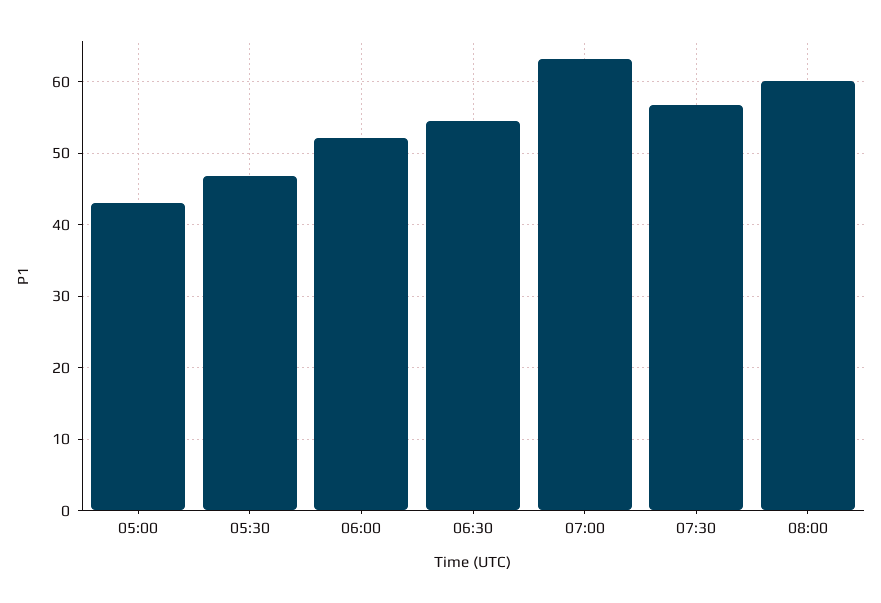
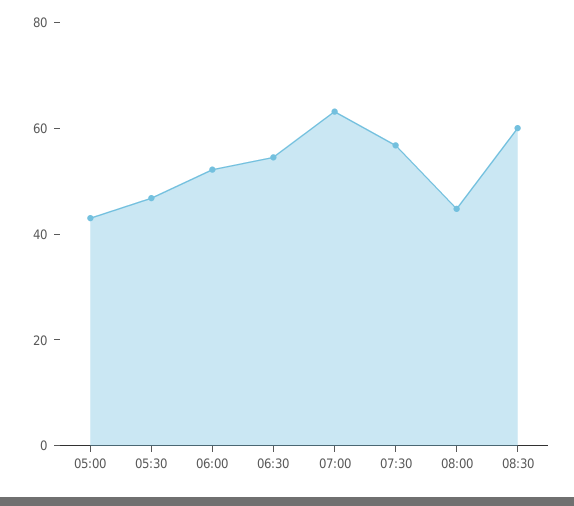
08:00: 60 -> 45
08:30: none -> 60

